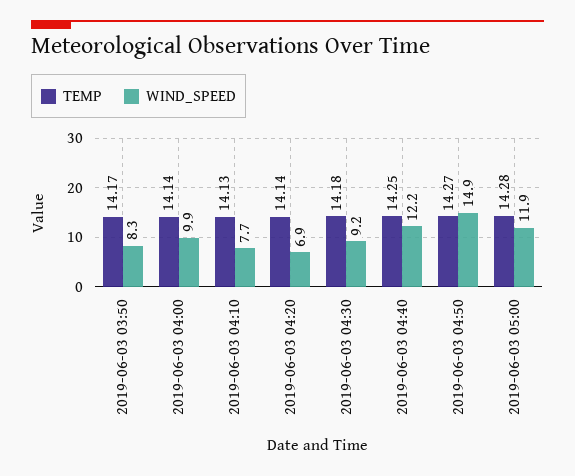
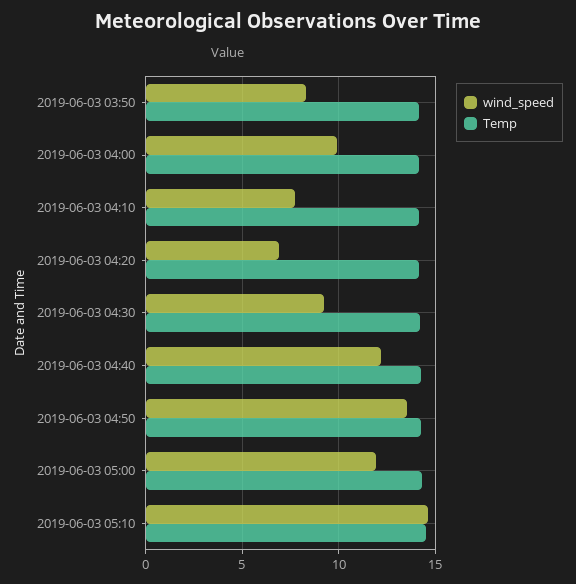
WIND_SPEED, 2019-06-03 04:50: 14.9 -> 13.5
WIND_SPEED, 2019-06-03 05:10: none -> 14.5
TEMP, 2019-06-03 05:10: none -> 14.5

